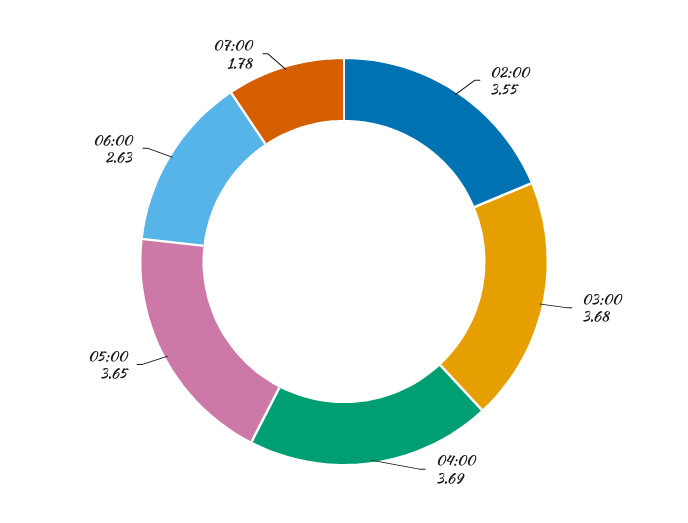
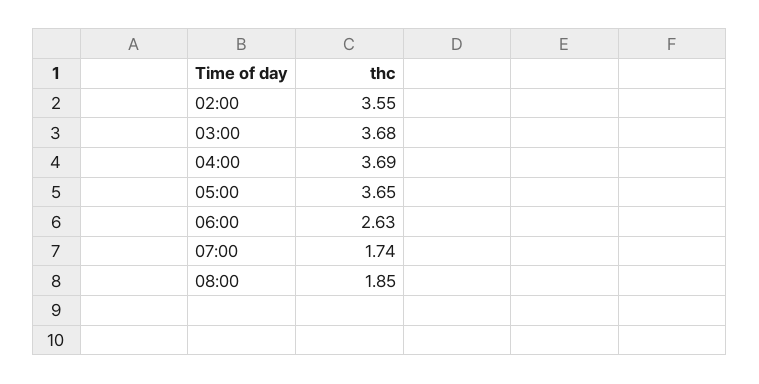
07:00: 1.78 -> 1.74
08:00: none -> 1.85

